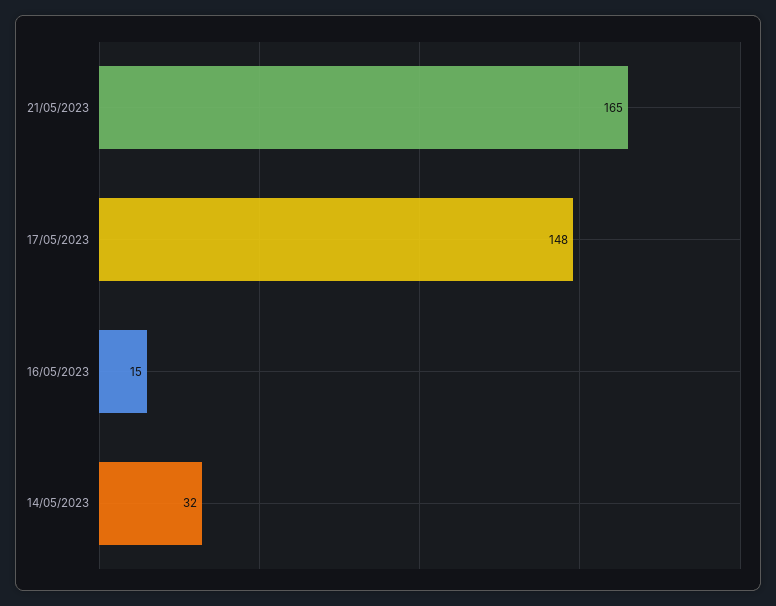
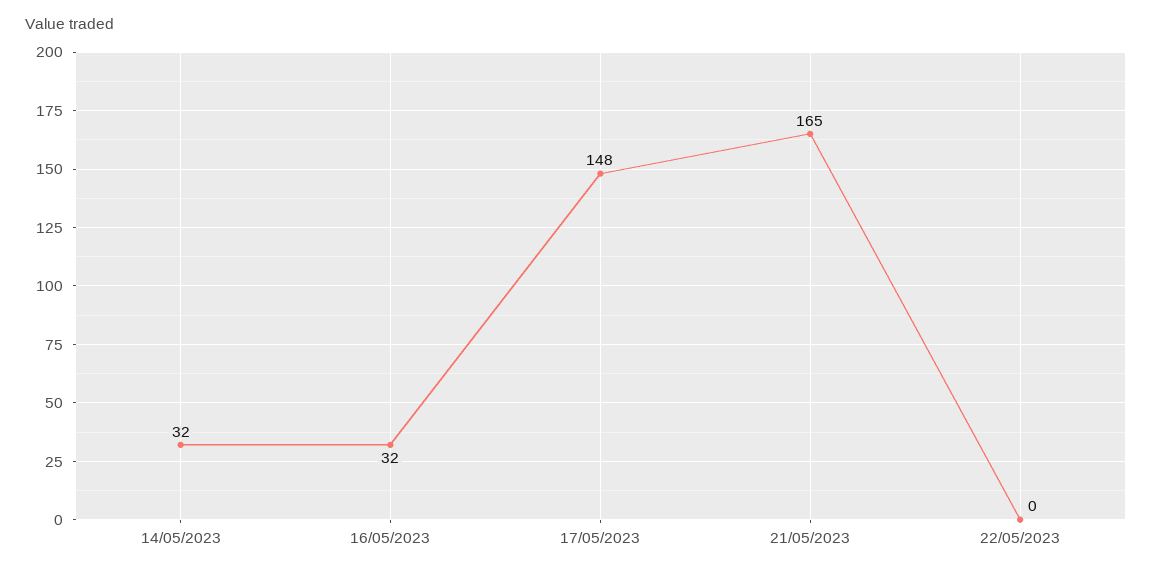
16/05/2023: 15 -> 32
22/05/2023: none -> 0

